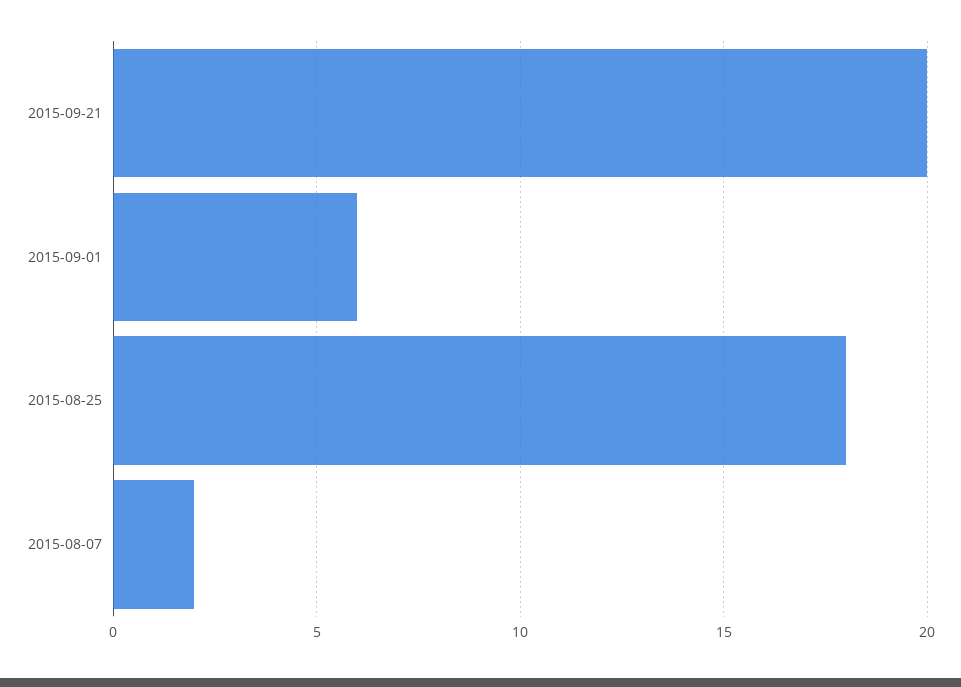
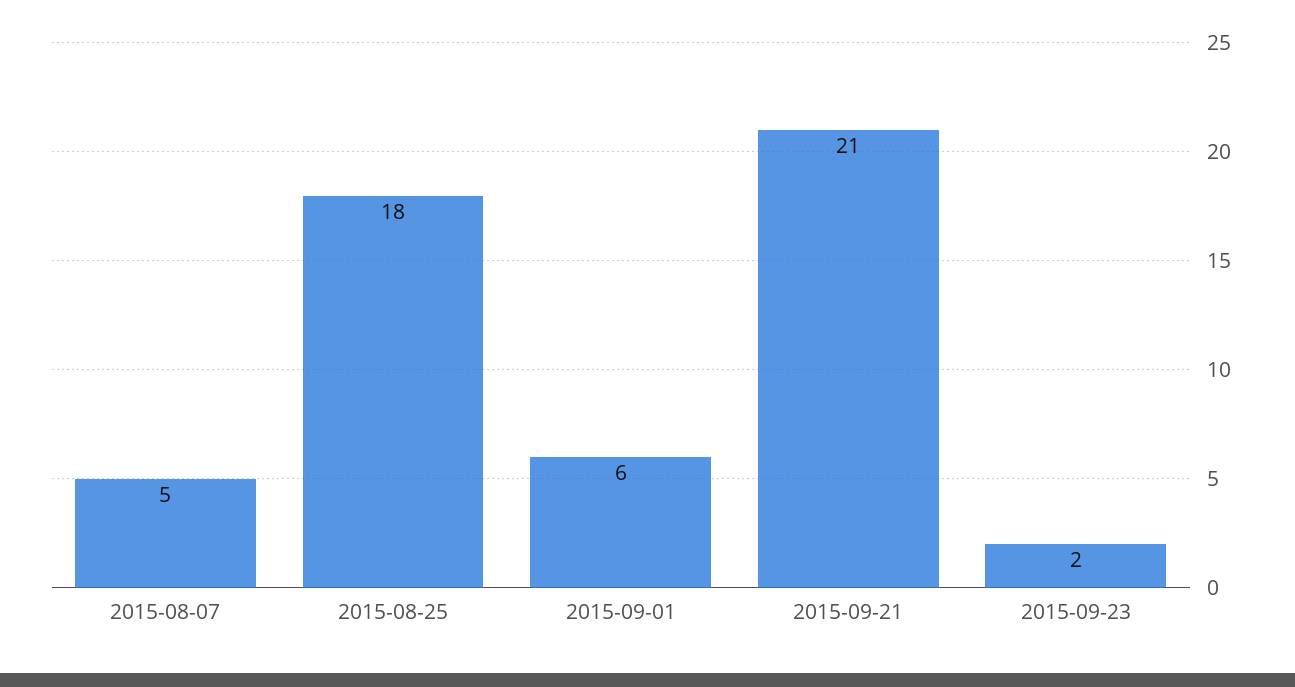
2015-09-21: 20 -> 21
2015-08-07: 2 -> 5
2015-09-23: none -> 2

